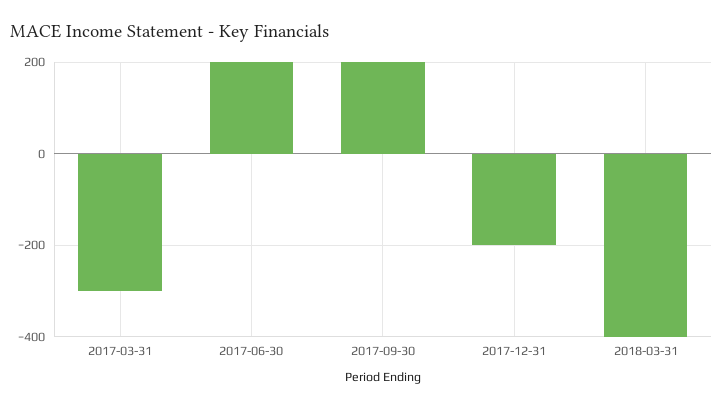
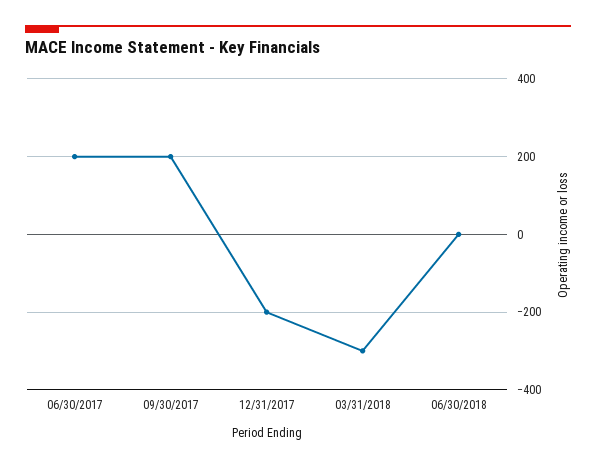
2017-03-31: -300 -> none
2018-03-31: -400 -> -300
06/30/2018: none -> 0

